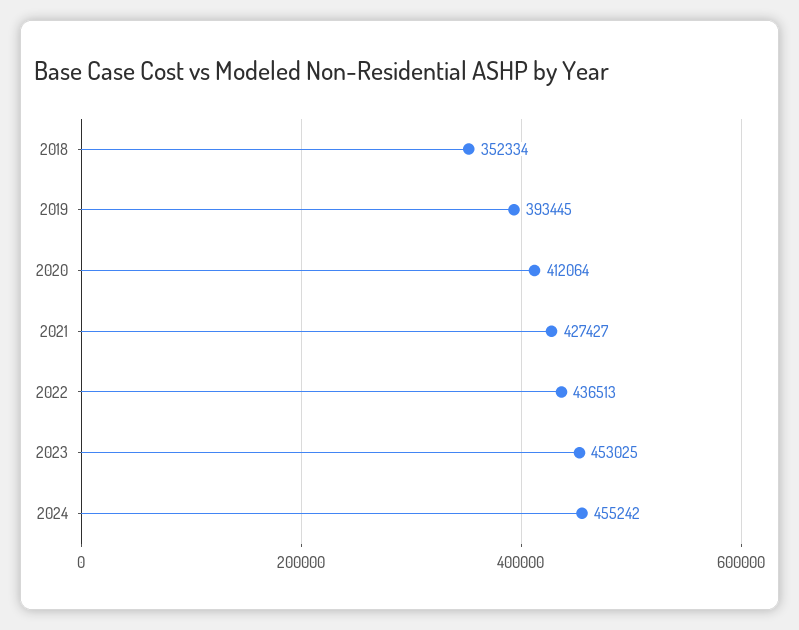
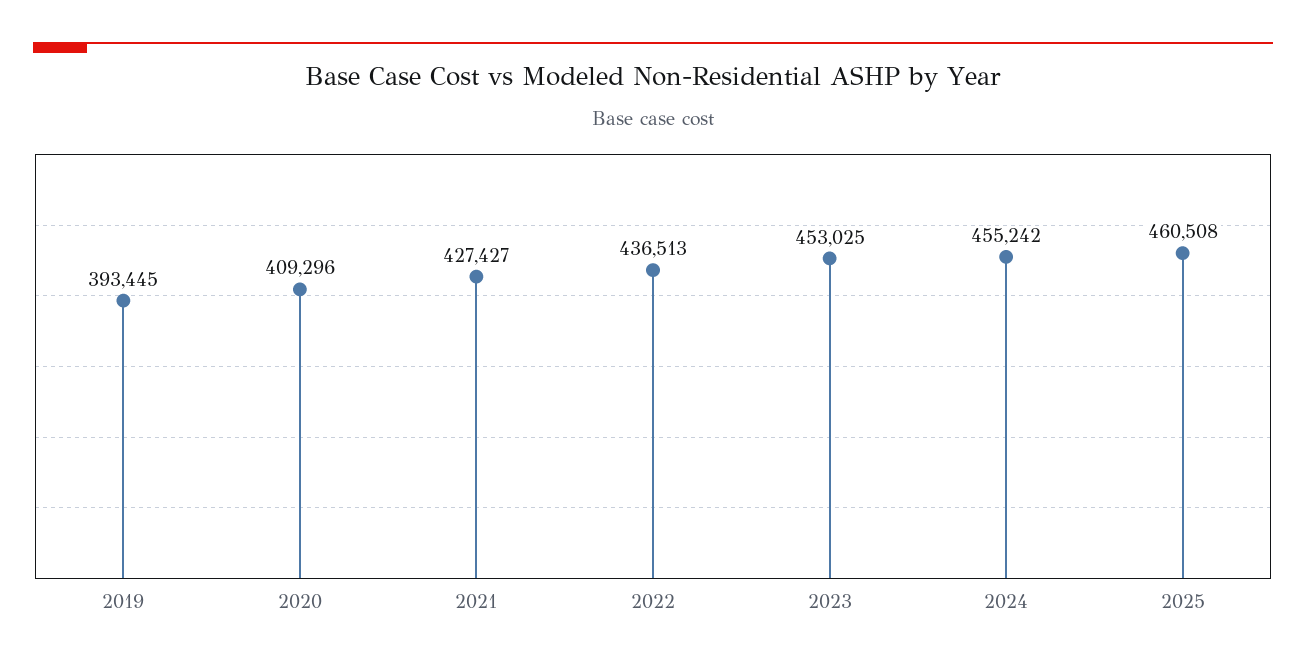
2018: 352334 -> none
2020: 412064 -> 409296
2025: none -> 460508

